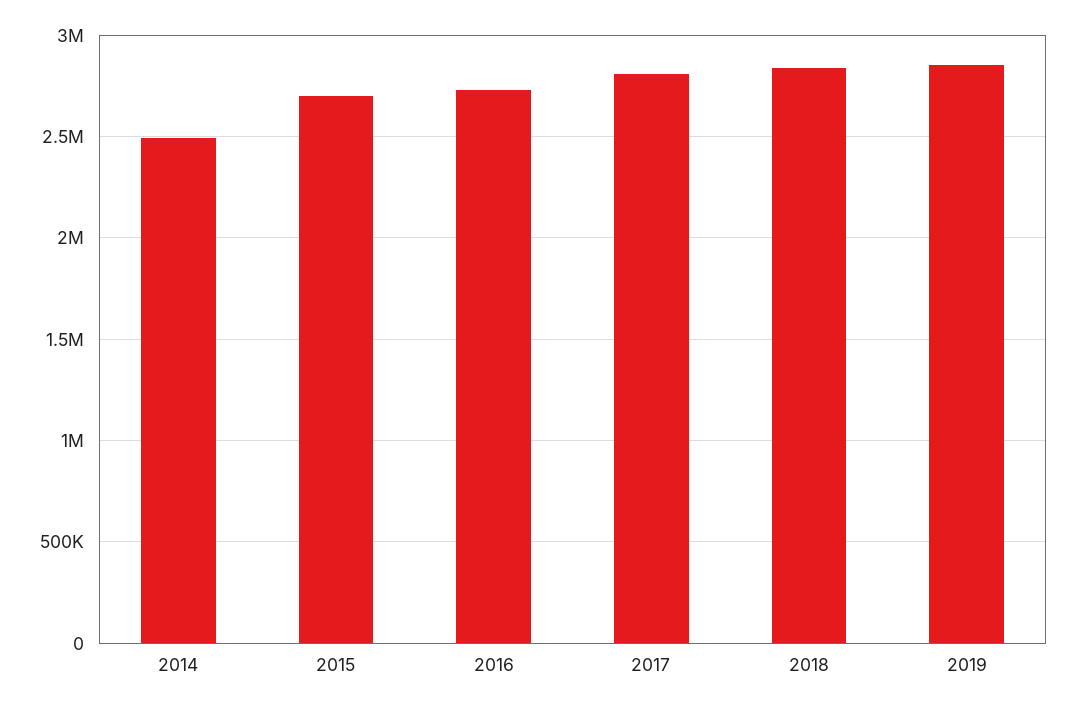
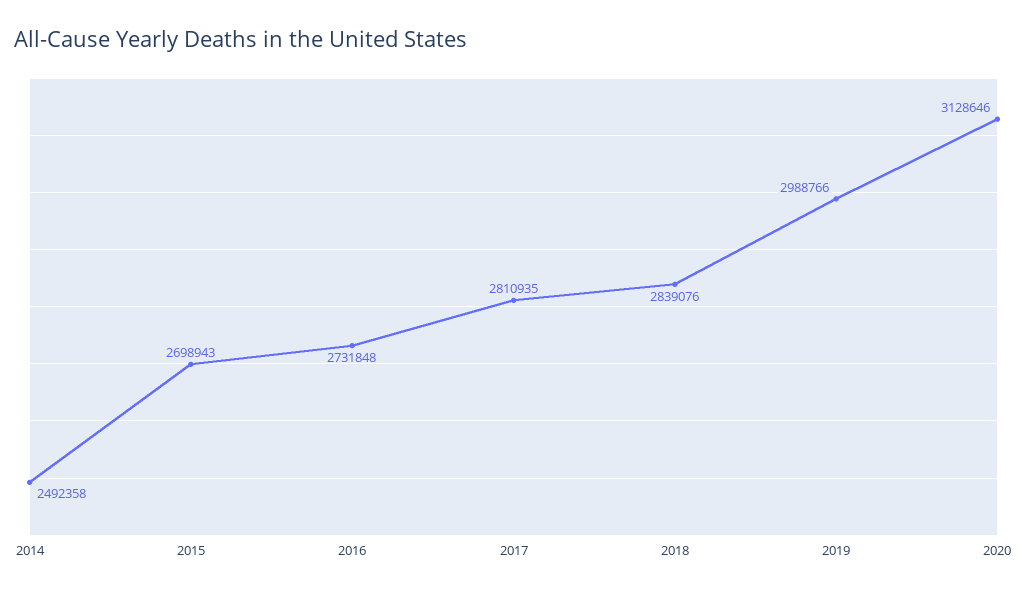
2019: 2850000 -> 2988766
2020: none -> 3128646

